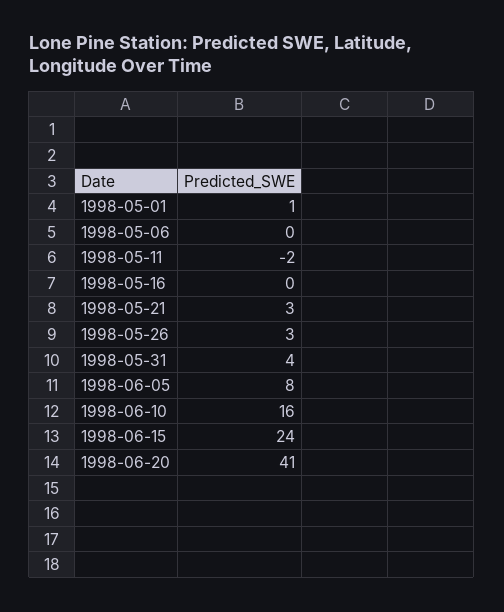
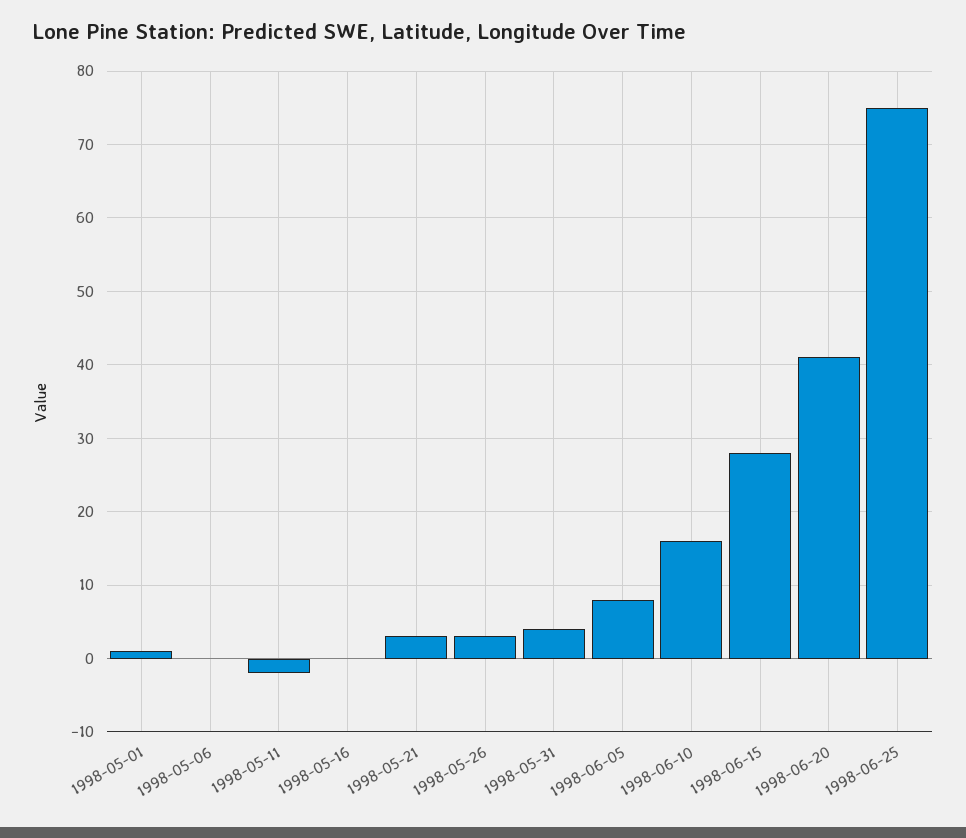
1998-06-15: 24 -> 28
1998-06-25: none -> 75

